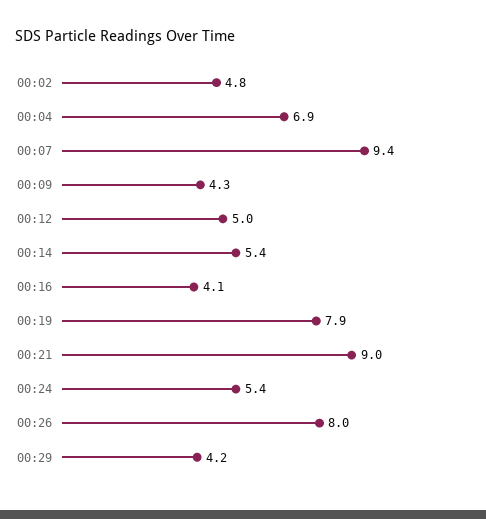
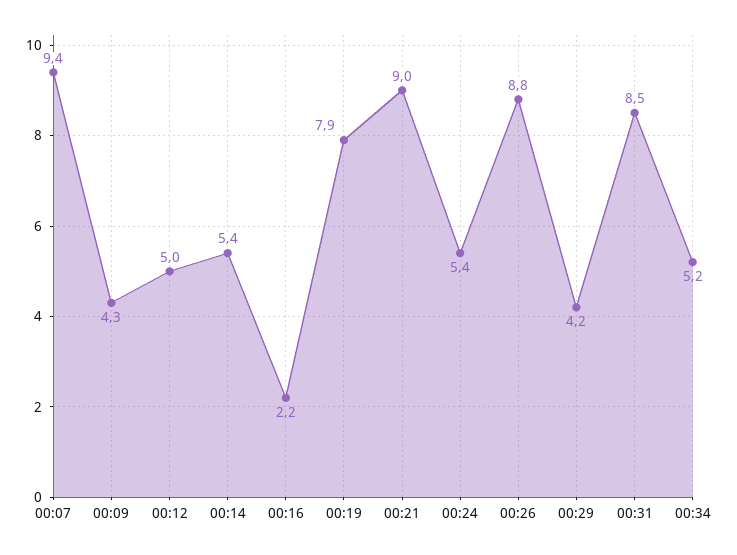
00:02: 4.8 -> none
00:04: 6.9 -> none
00:16: 4.1 -> 2.2
00:26: 8 -> 8.8
00:31: none -> 8.5
00:34: none -> 5.2

